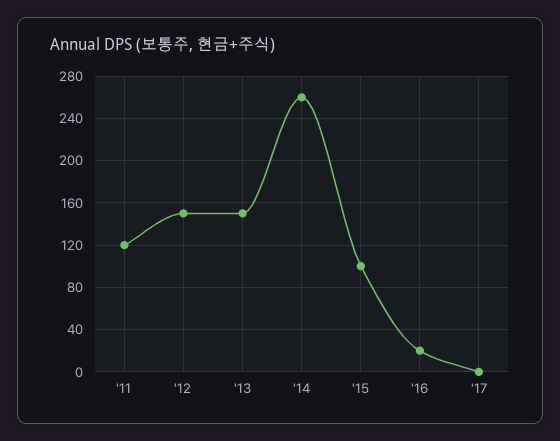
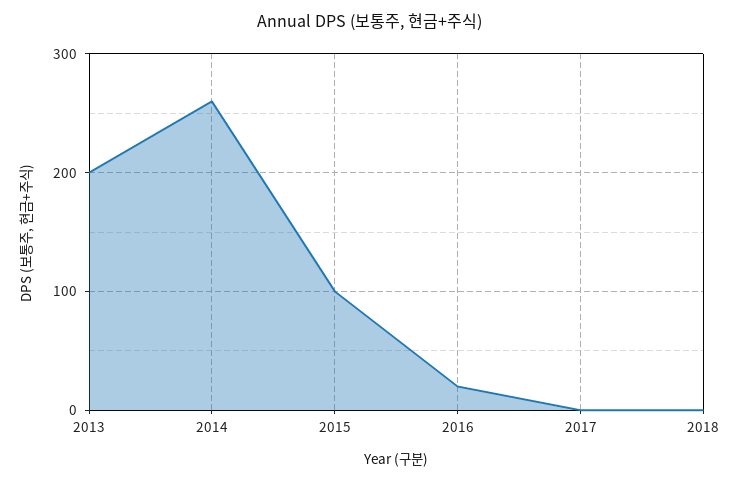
'11: 120 -> none
'12: 150 -> none
'13: 150 -> 200
2018: none -> 0

